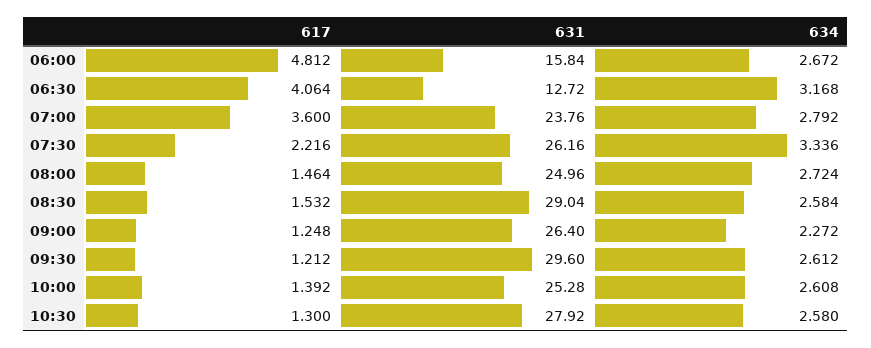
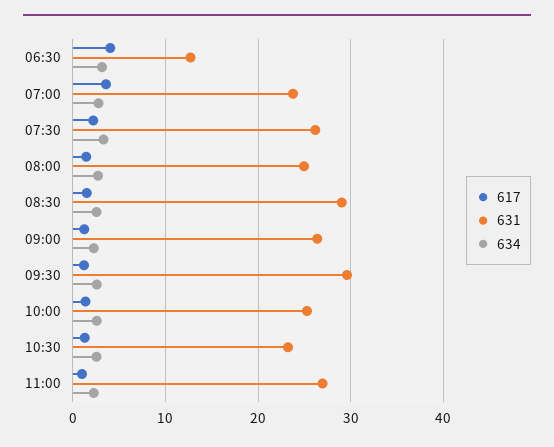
617, 06:00: 4.812 -> none
631, 06:00: 15.84 -> none
634, 06:00: 2.672 -> none
631, 10:30: 27.92 -> 23
617, 11:00: none -> 1
631, 11:00: none -> 27
634, 11:00: none -> 2

